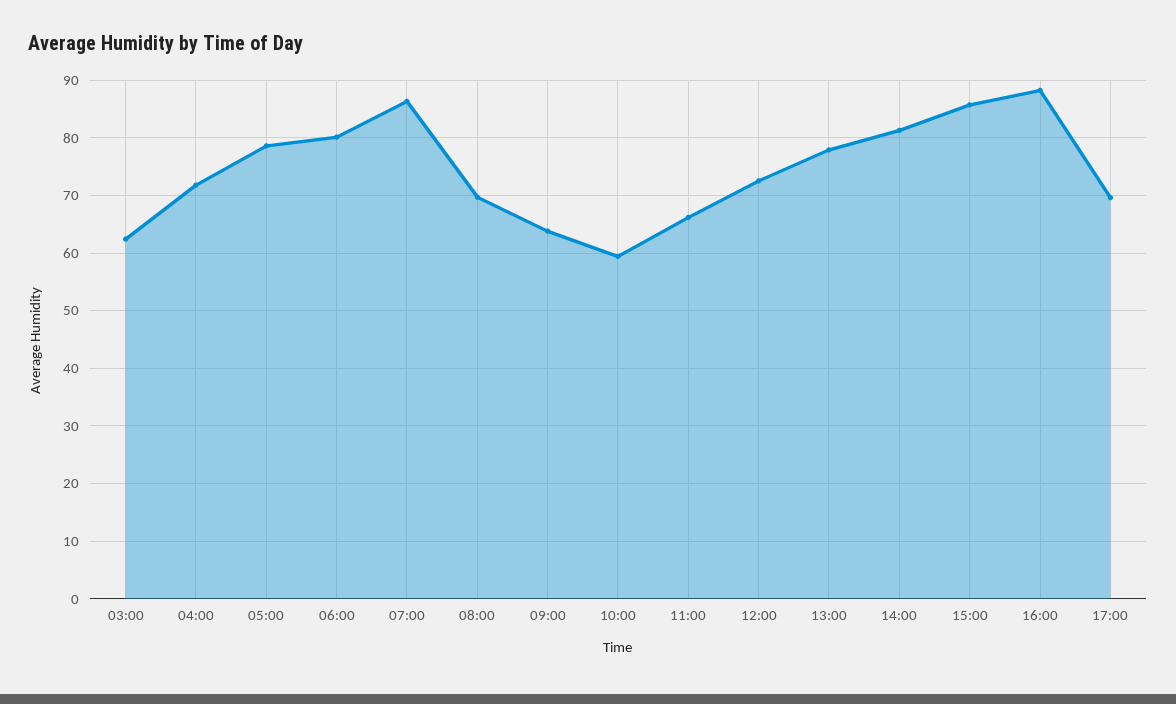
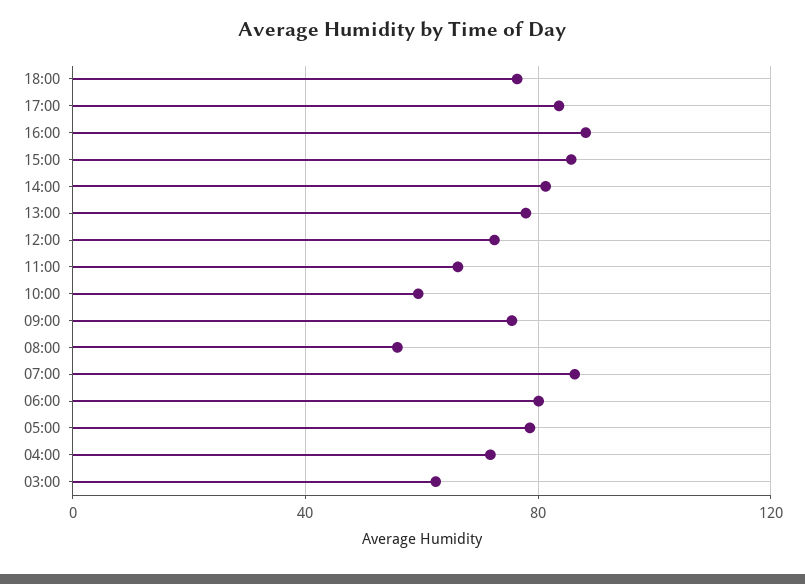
08:00: 70 -> 55
09:00: 64 -> 75
17:00: 70 -> 85
18:00: none -> 75

